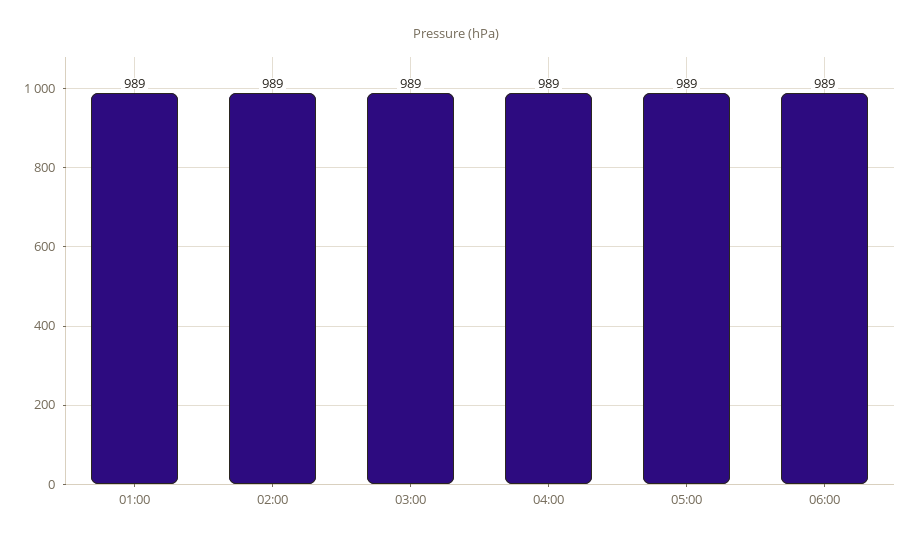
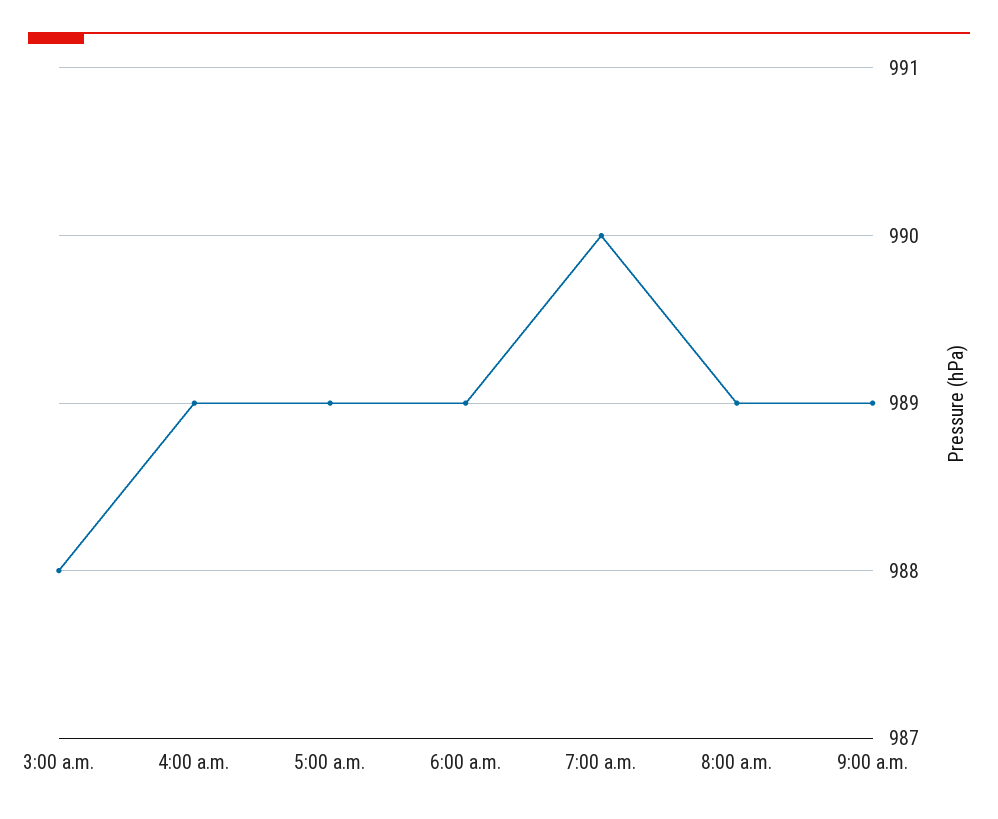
01:00: 989 -> none
02:00: 989 -> none
03:00: 989 -> 988
7:00 a.m.: none -> 990
8:00 a.m.: none -> 989
9:00 a.m.: none -> 989

